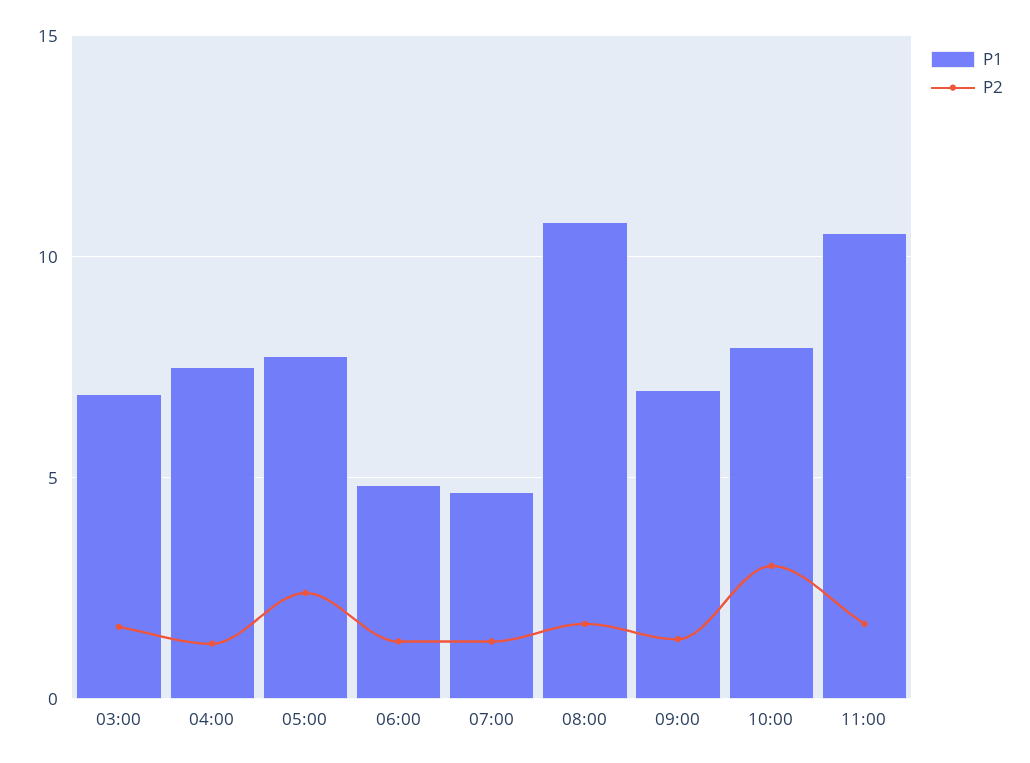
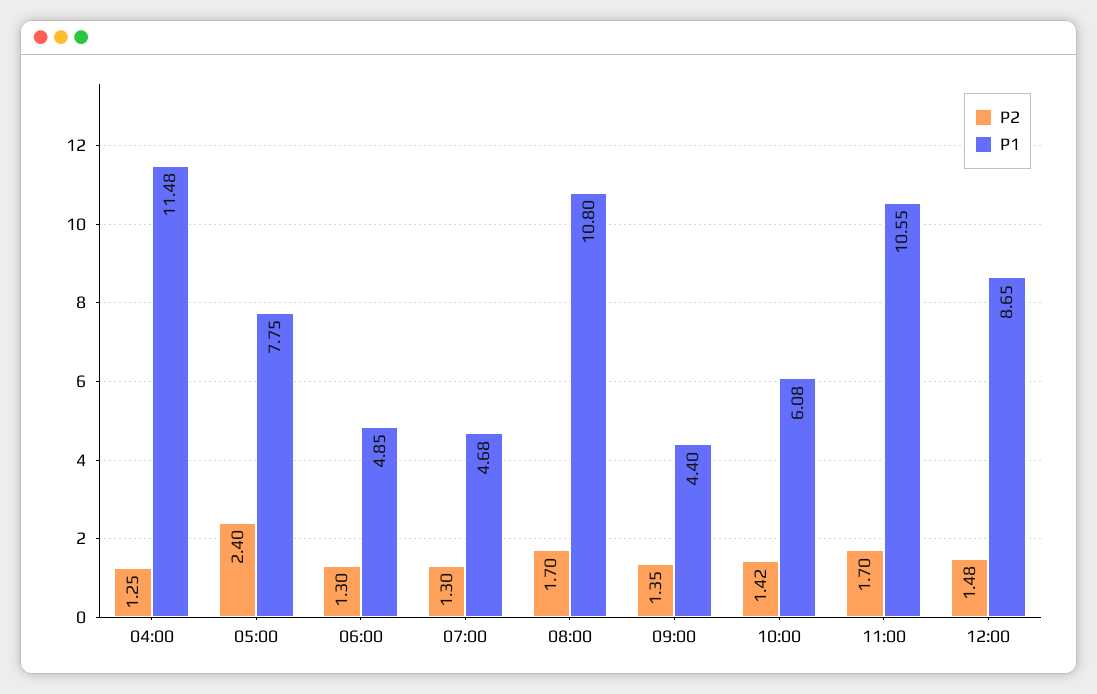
P1, 03:00: 7 -> none
P2, 03:00: 1.5 -> none
P1, 04:00: 7.5 -> 11.48
P1, 09:00: 7 -> 4.4
P1, 10:00: 8 -> 6.08
P2, 10:00: 3 -> 1.42
P2, 12:00: none -> 1.48
P1, 12:00: none -> 8.65

